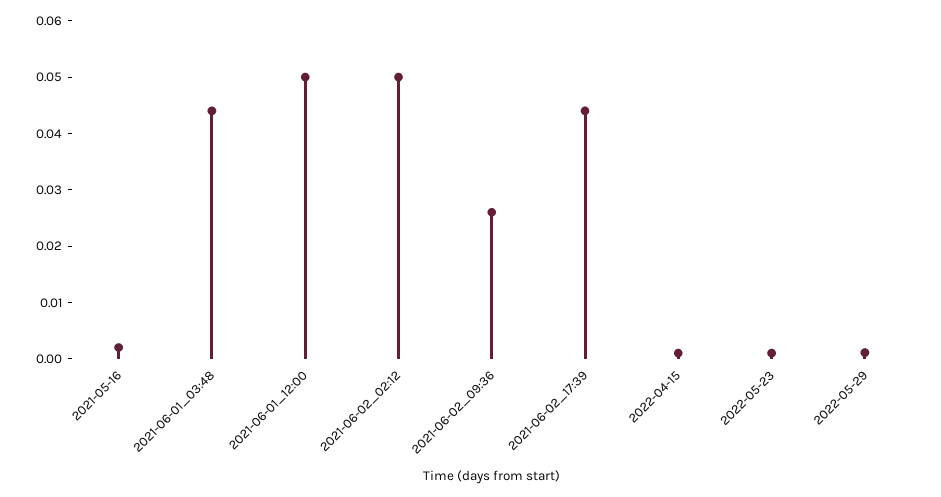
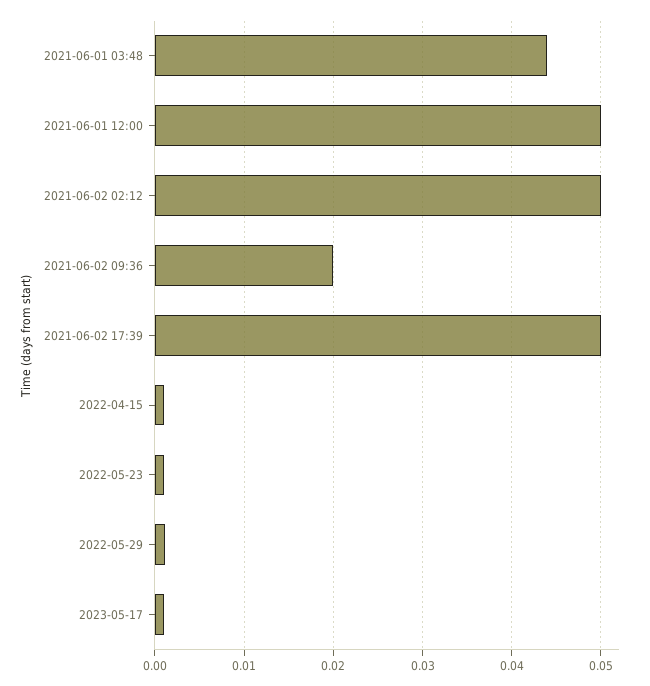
2021-05-16: 0.002 -> none
2021-06-02_09:36: 0.026 -> 0.02
2021-06-02_17:39: 0.044 -> 0.05
2023-05-17: none -> 0.001

